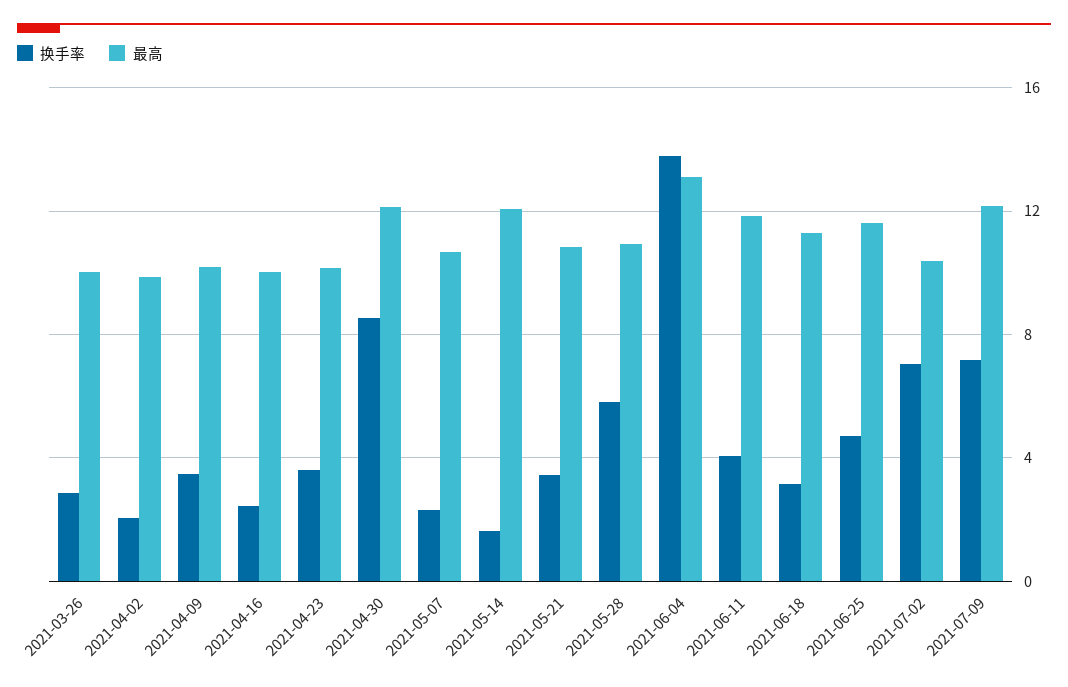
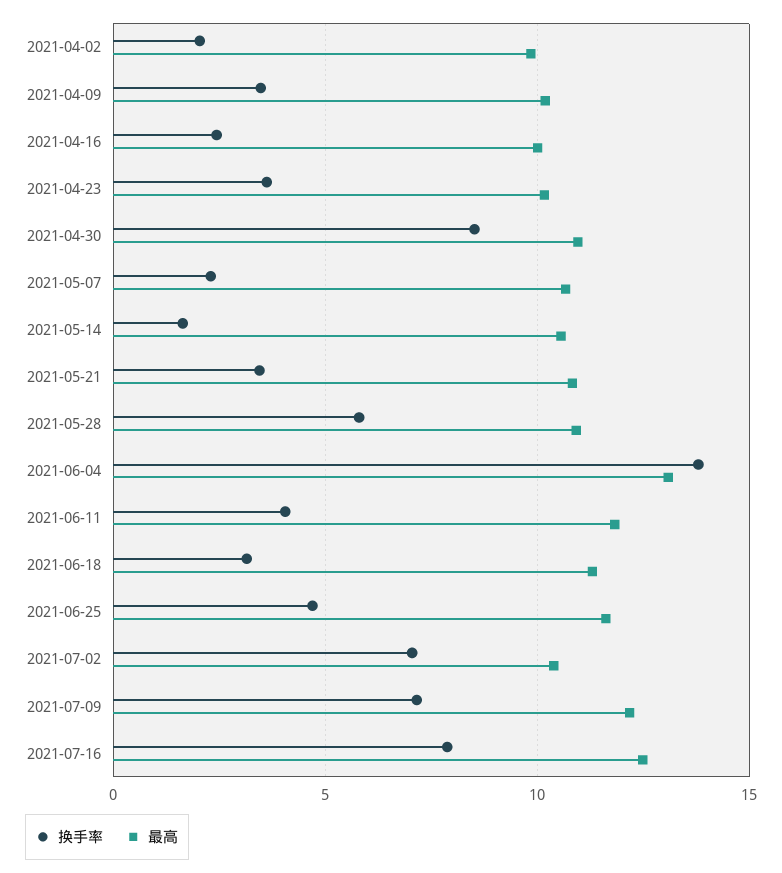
换手率, 2021-03-26: 3 -> none
最高, 2021-03-26: 10 -> none
最高, 2021-04-30: 12 -> 11
最高, 2021-05-14: 12 -> 10.5
换手率, 2021-07-16: none -> 8
最高, 2021-07-16: none -> 12.5

